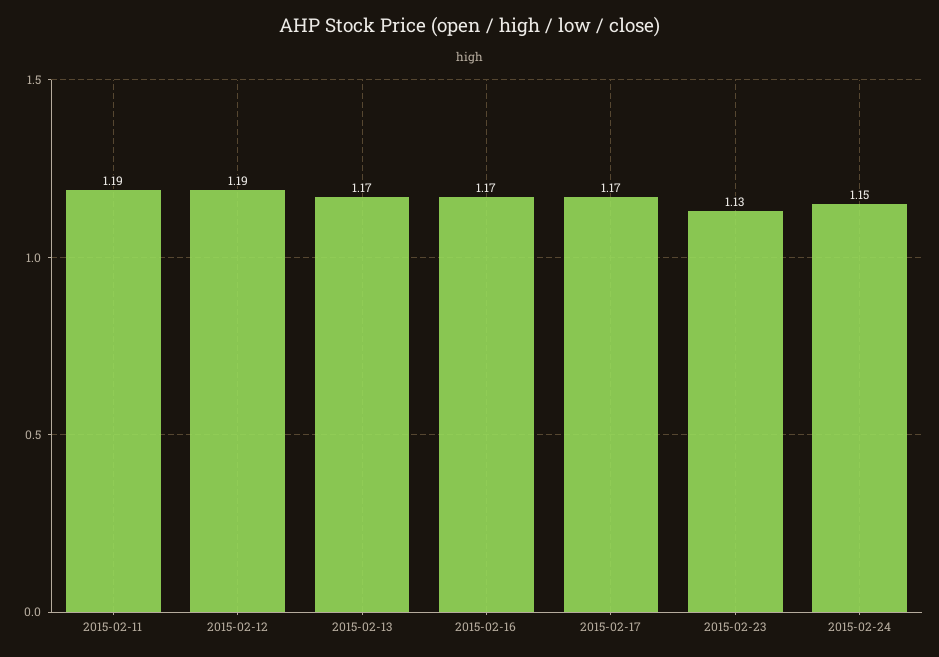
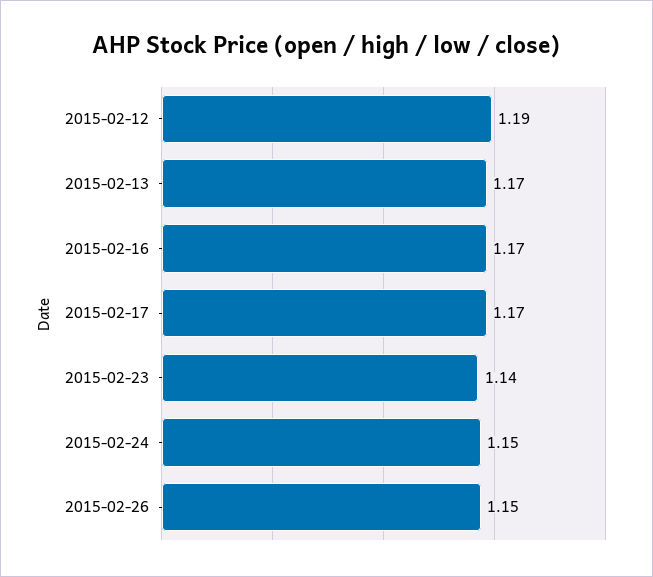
2015-02-11: 1.19 -> none
2015-02-23: 1.13 -> 1.14
2015-02-26: none -> 1.15

